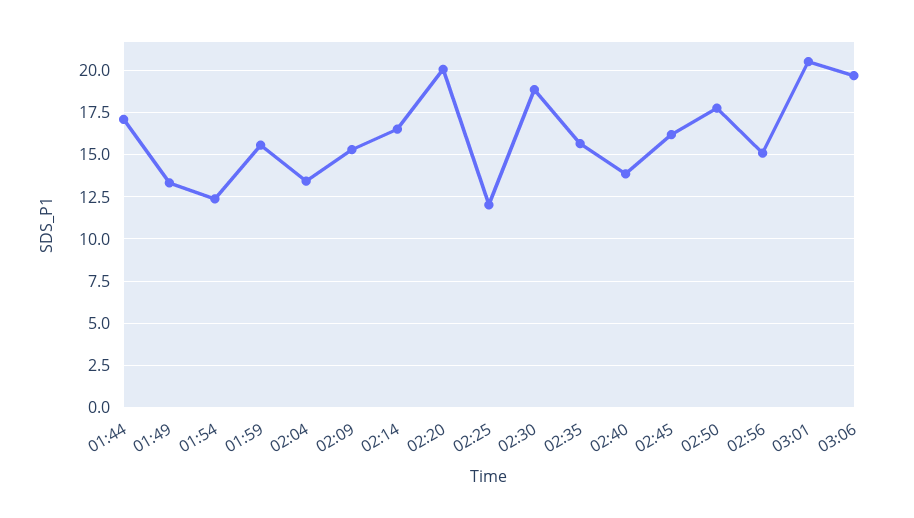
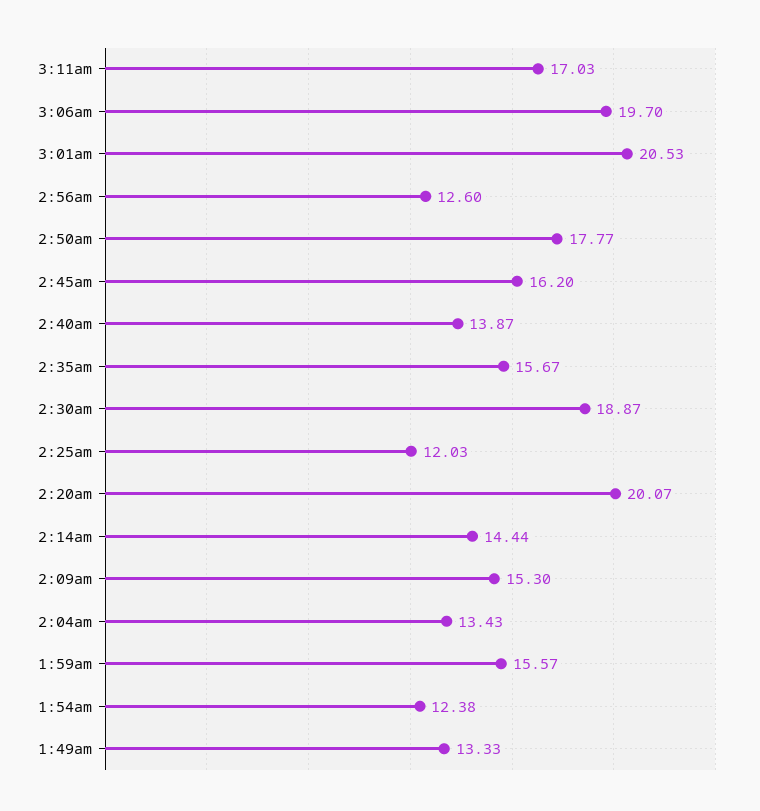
01:44: 17 -> none
02:14: 16.5 -> 14.44
02:56: 15 -> 12.6
3:11am: none -> 17.03

